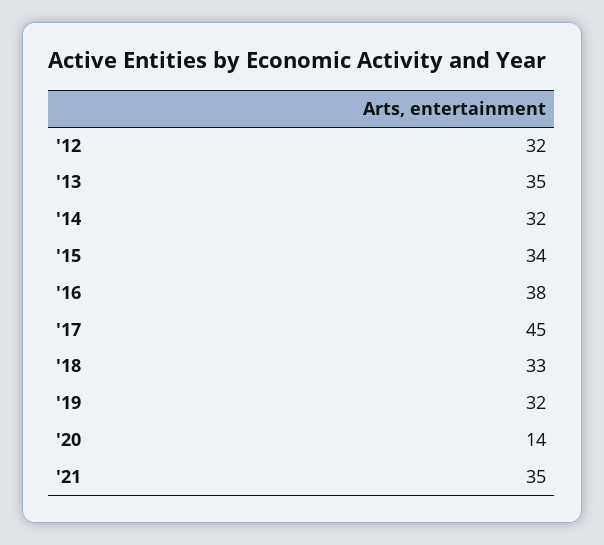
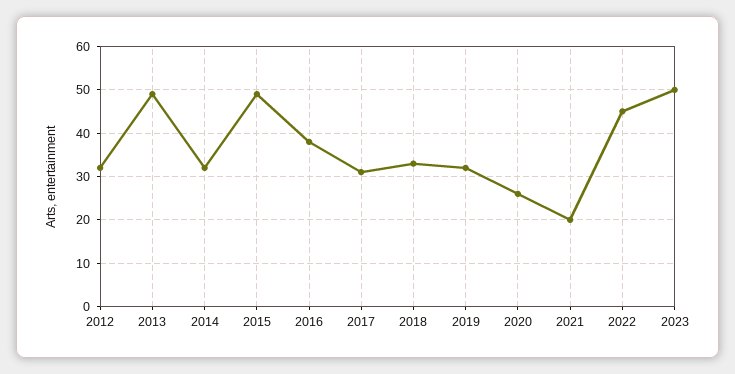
'13: 35 -> 50
'15: 34 -> 50
'17: 45 -> 30
'20: 14 -> 25
'21: 35 -> 20
2022: none -> 45
2023: none -> 50

